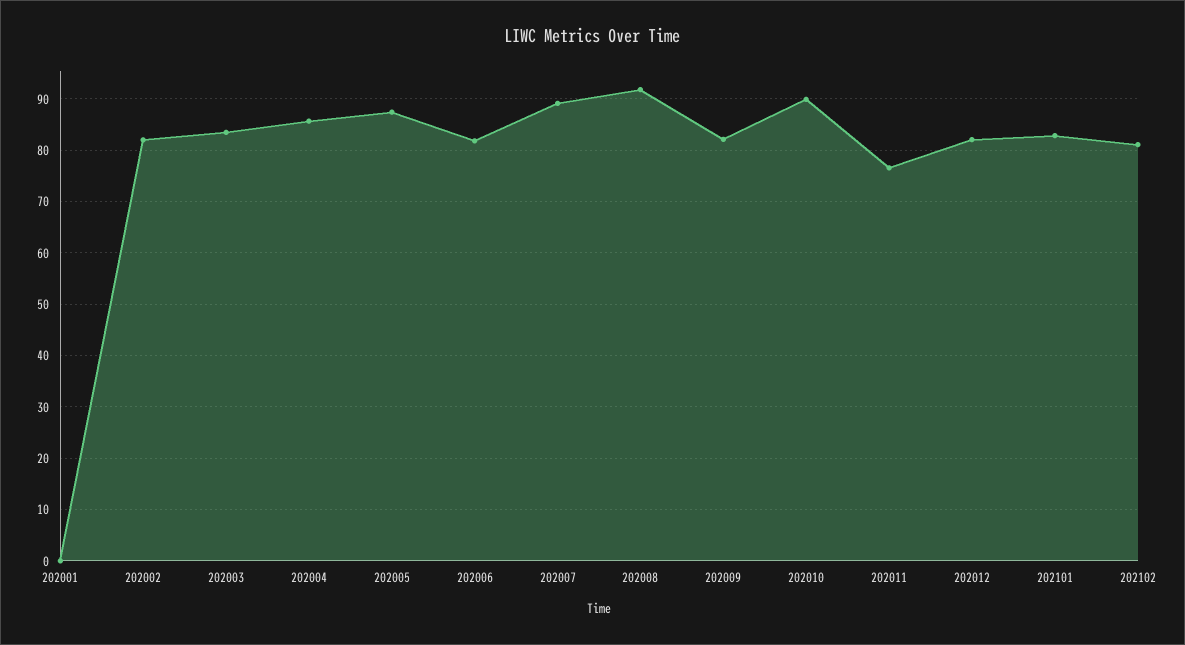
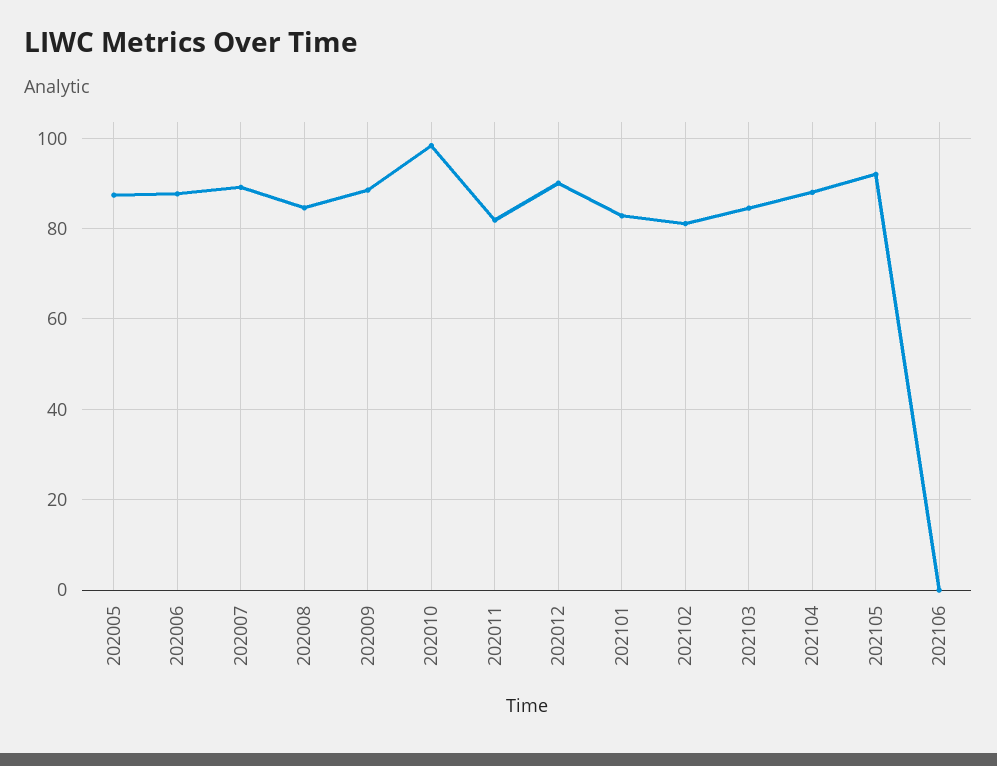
202001: 0 -> none
202002: 82 -> none
202003: 84 -> none
202004: 86 -> none
202006: 82 -> 88
202008: 92 -> 84
202009: 82 -> 88
202010: 90 -> 98
202011: 76 -> 82
202012: 82 -> 90
202103: none -> 84
202104: none -> 88
202105: none -> 92
202106: none -> 0

